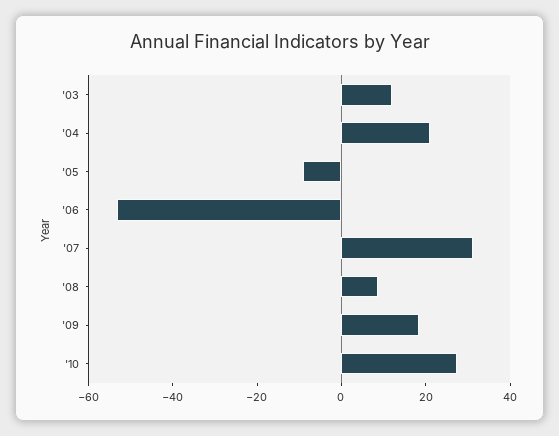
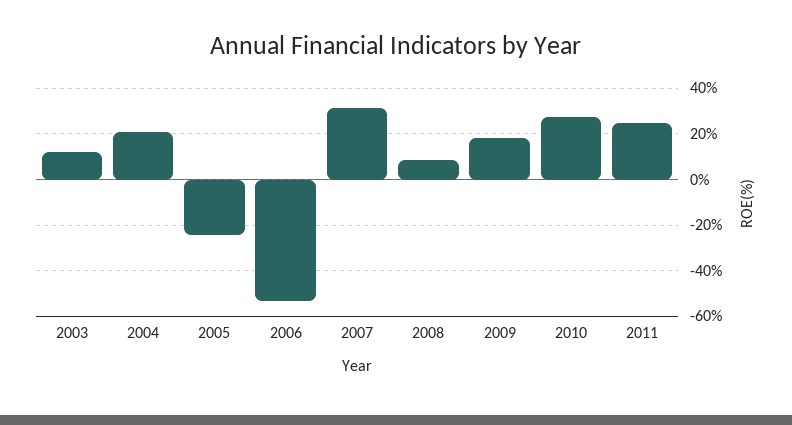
'05: -10 -> -25
2011: none -> 25

